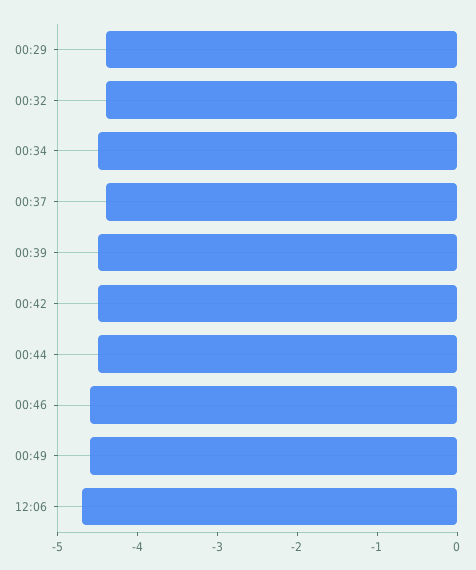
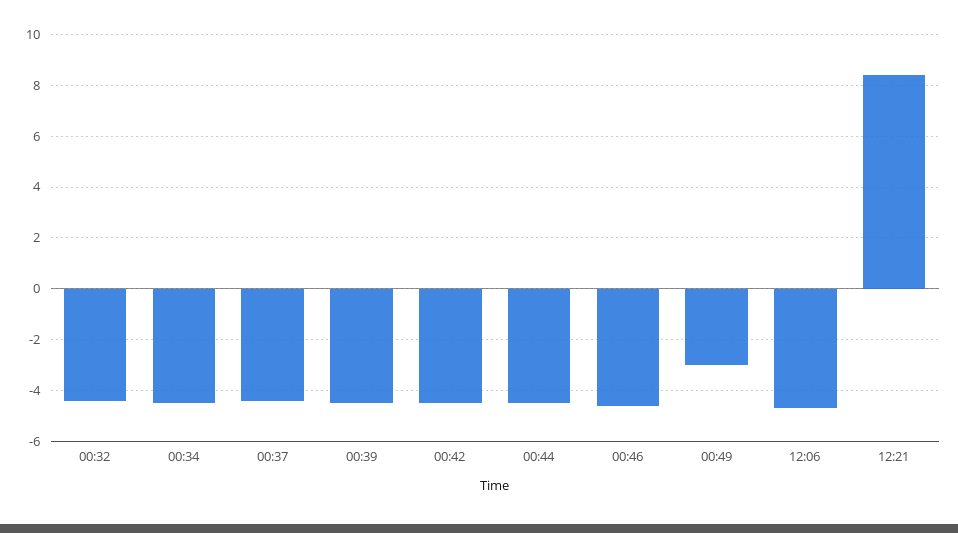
00:29: -4.5 -> none
00:49: -4.5 -> -3
12:21: none -> 8.5

